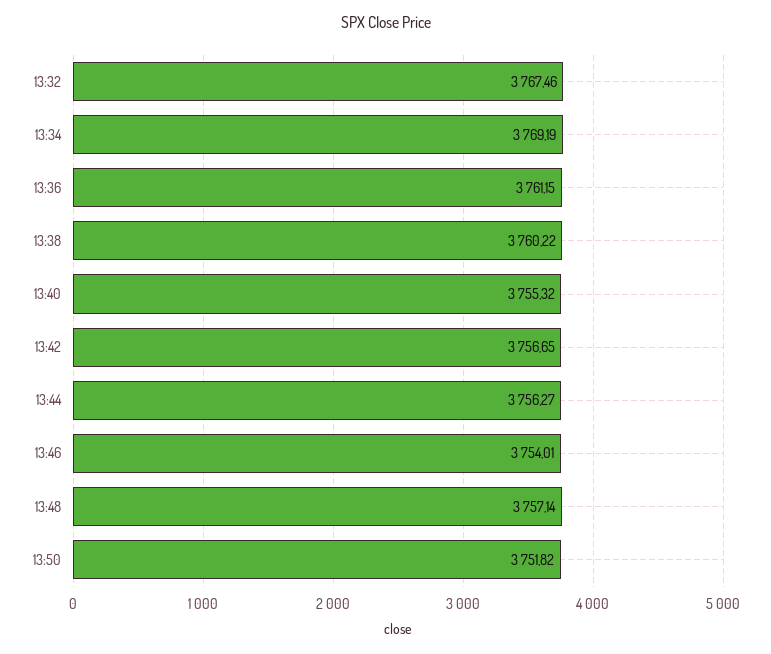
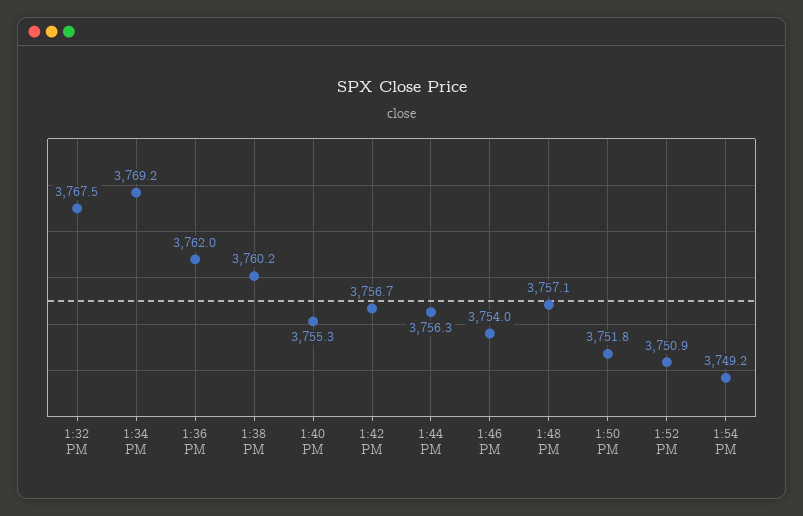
13:36: 3761.15 -> 3762
1:52 PM: none -> 3750.9
1:54 PM: none -> 3749.2

